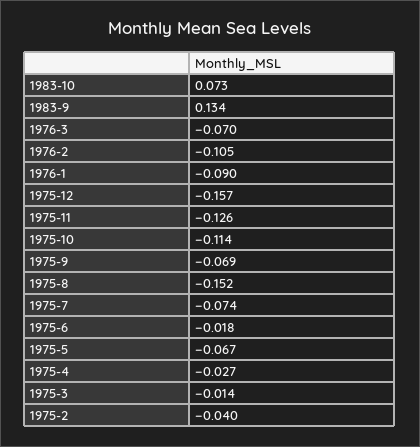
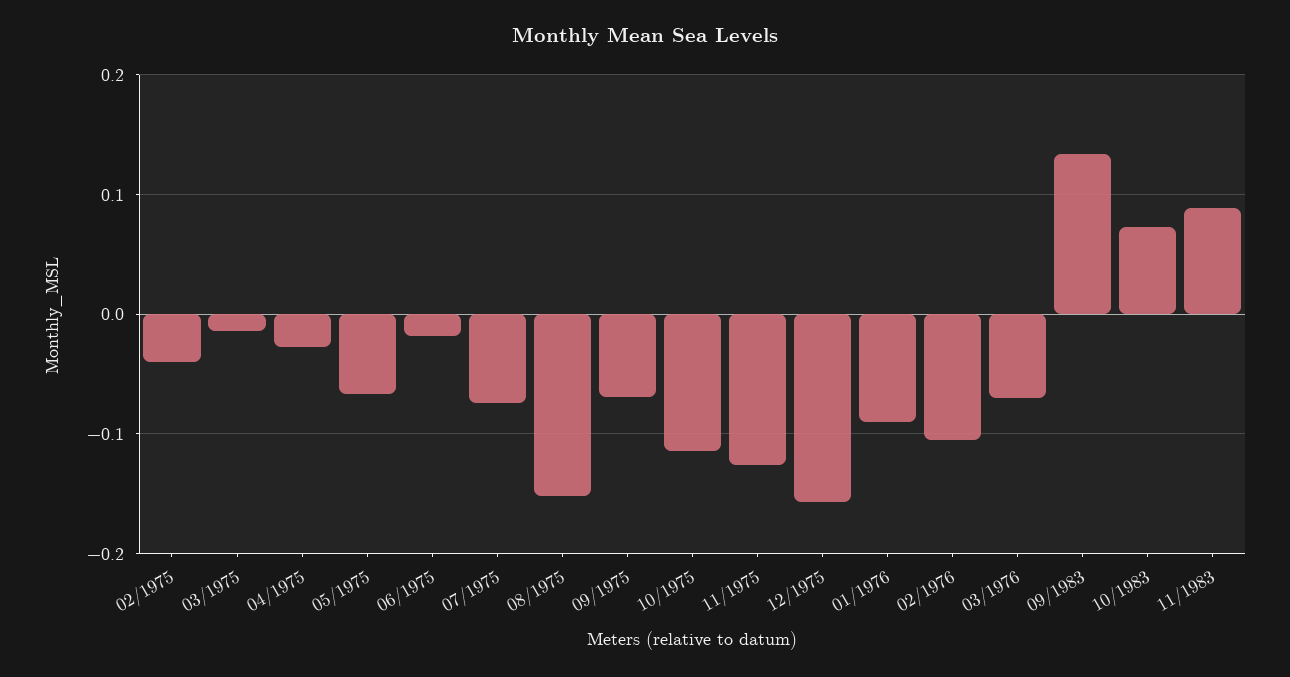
11/1983: none -> 0.09

